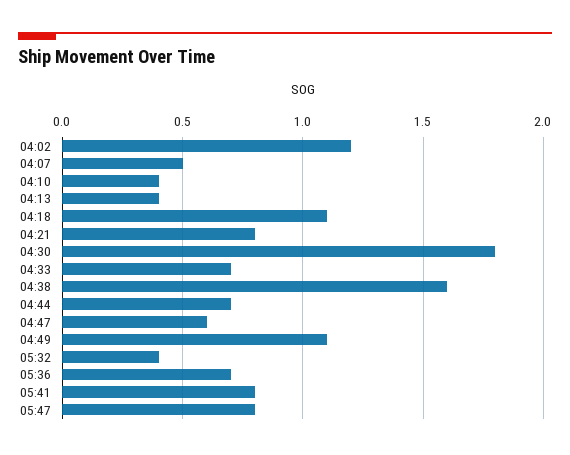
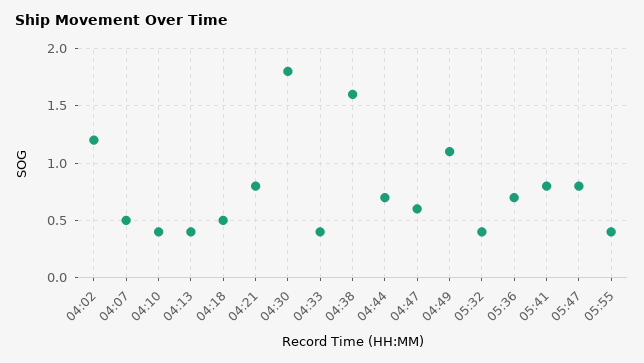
04:18: 1.1 -> 0.5
04:33: 0.7 -> 0.4
05:55: none -> 0.4

